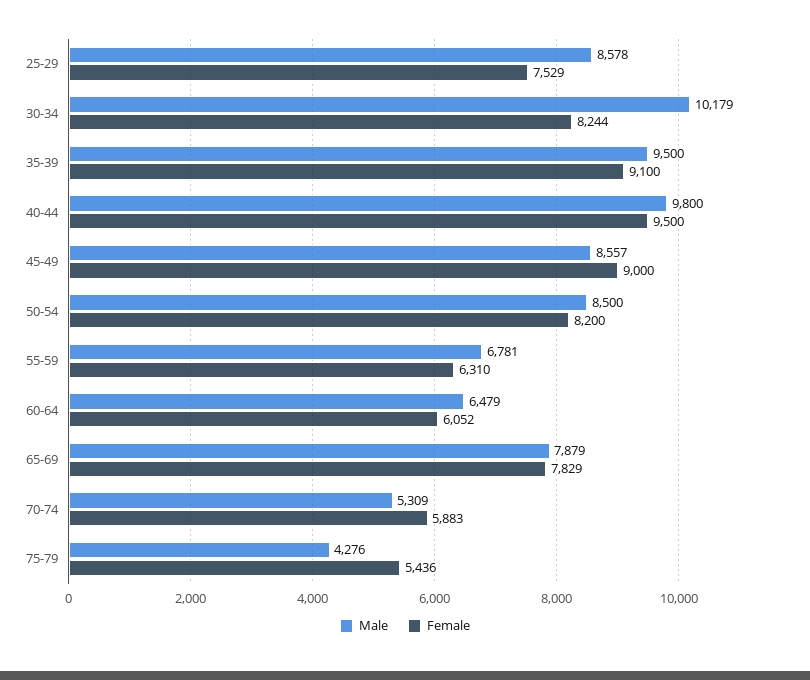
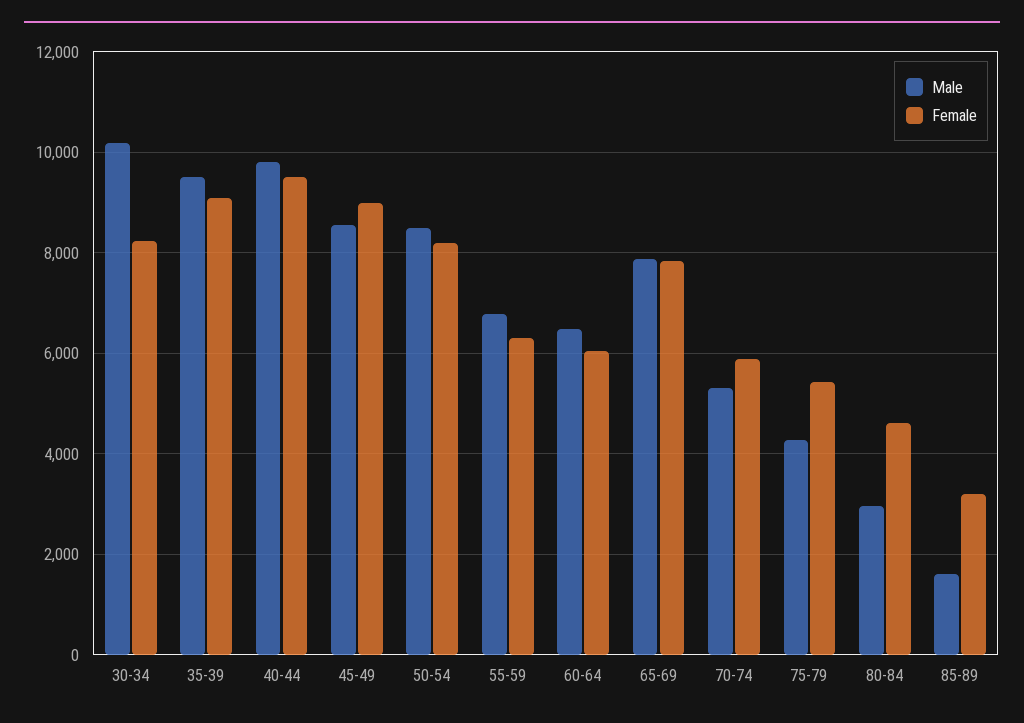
Male, 25-29: 8578 -> none
Female, 25-29: 7529 -> none
Male, 80-84: none -> 3000
Female, 80-84: none -> 4600
Male, 85-89: none -> 1600
Female, 85-89: none -> 3200

